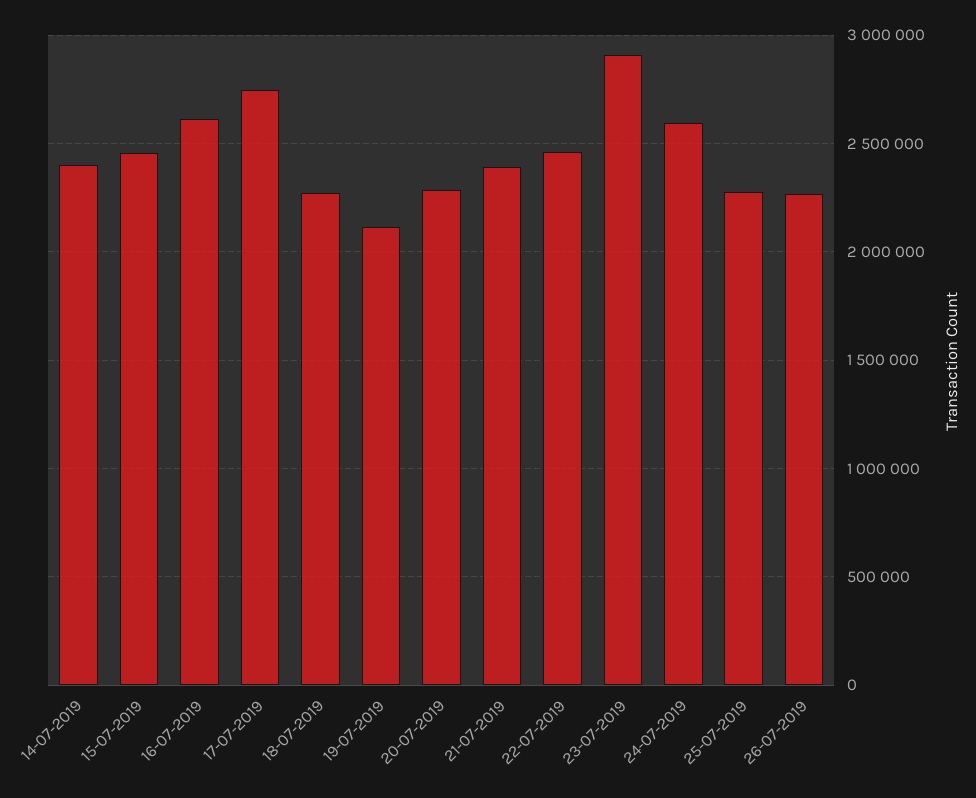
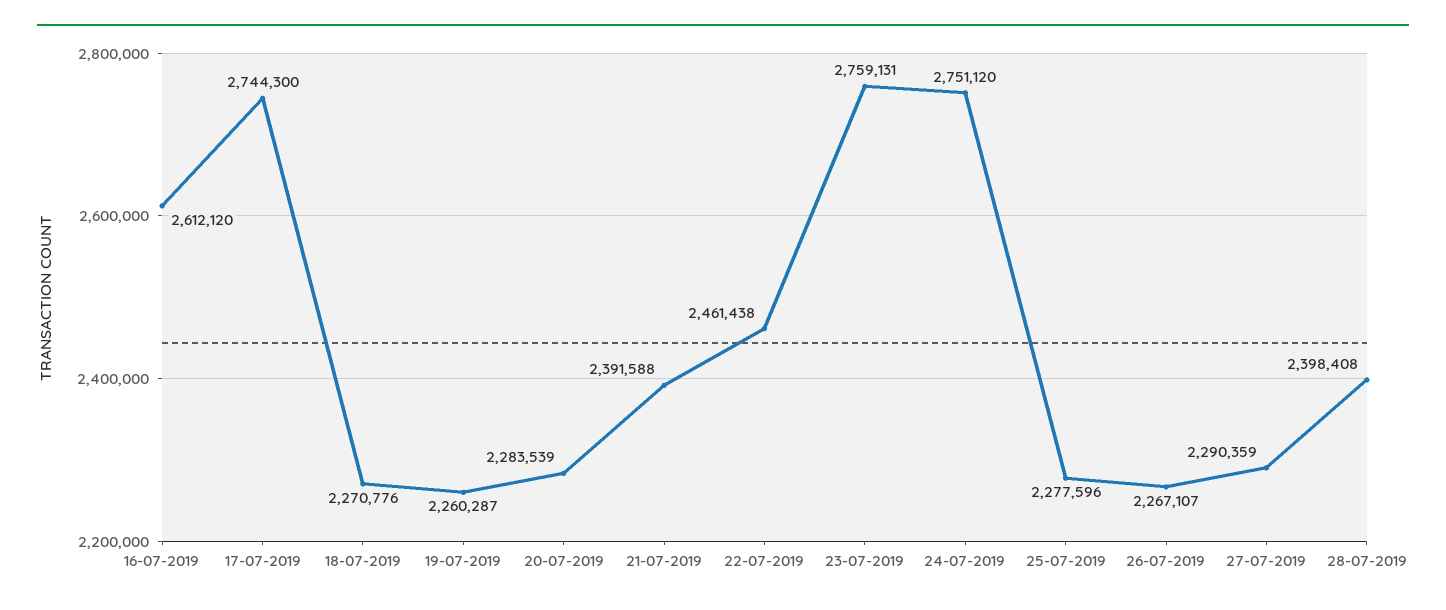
14-07-2019: 2400000 -> none
15-07-2019: 2450000 -> none
19-07-2019: 2100000 -> 2260287
23-07-2019: 2900000 -> 2759131
24-07-2019: 2600000 -> 2751120
27-07-2019: none -> 2290359
28-07-2019: none -> 2398408

